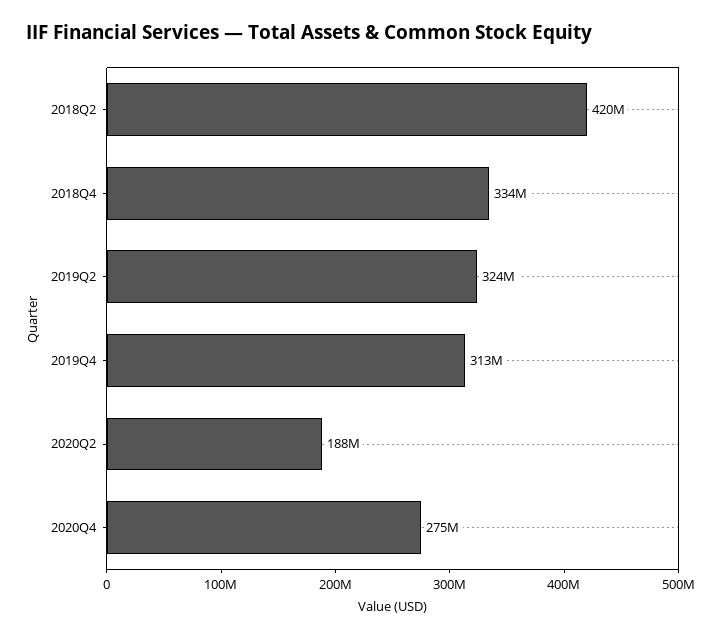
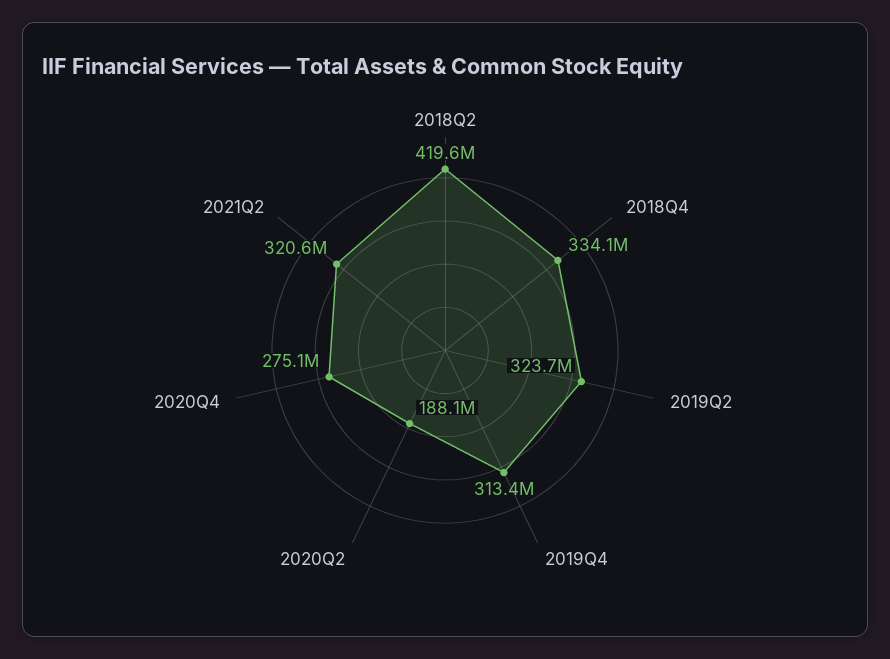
2021Q2: none -> 320600000

